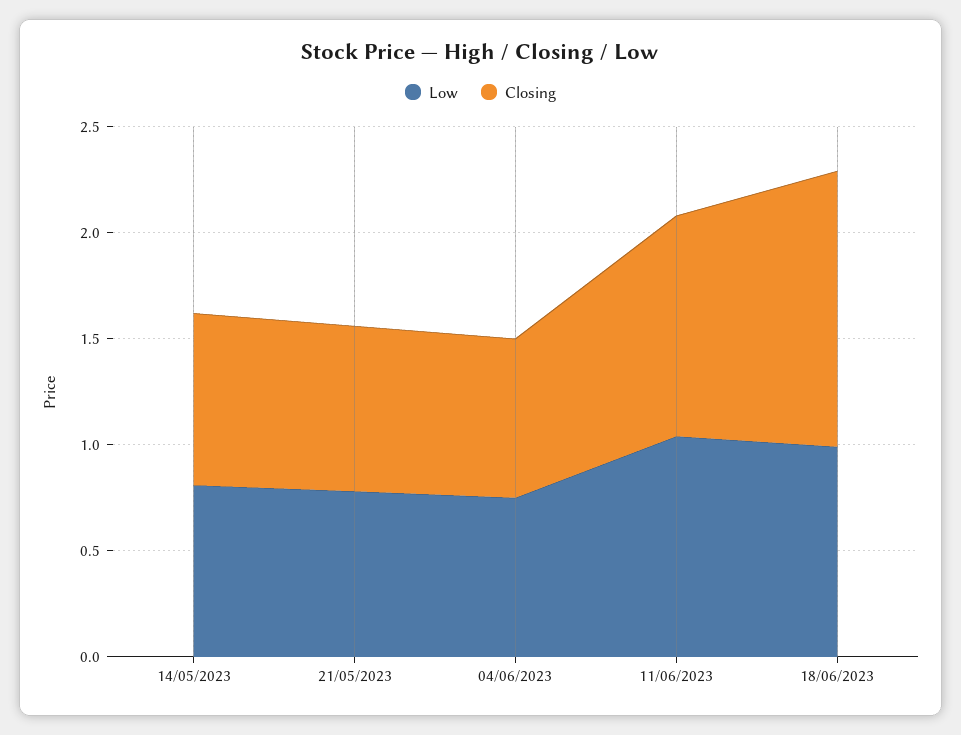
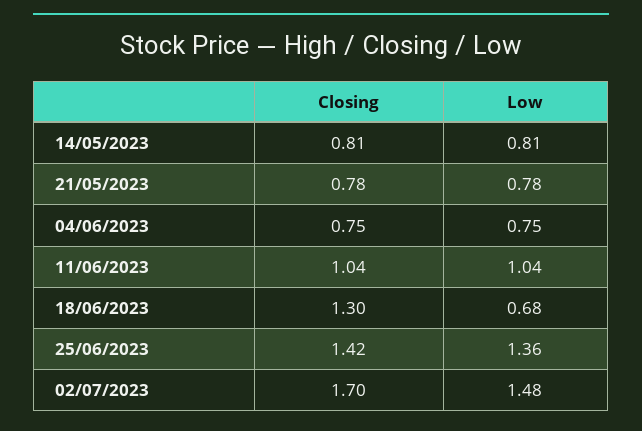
Low, 18/06/2023: 1 -> 0.68
Closing, 25/06/2023: none -> 1.42
Low, 25/06/2023: none -> 1.36
Closing, 02/07/2023: none -> 1.7
Low, 02/07/2023: none -> 1.48

